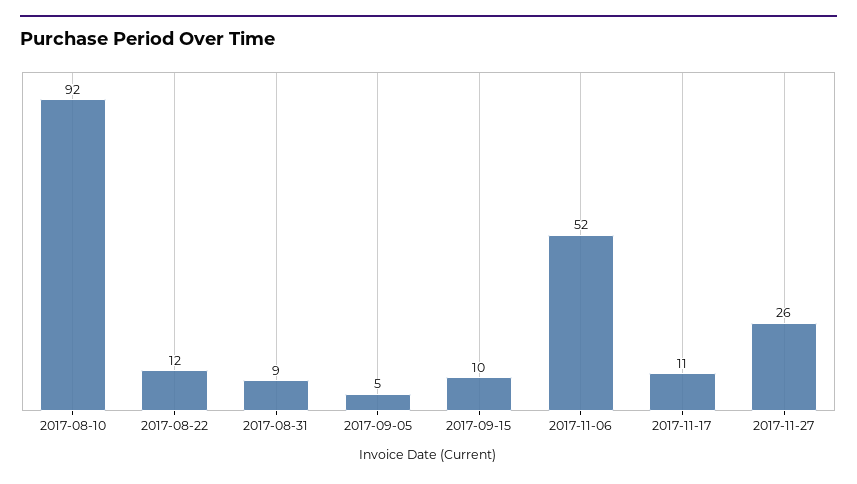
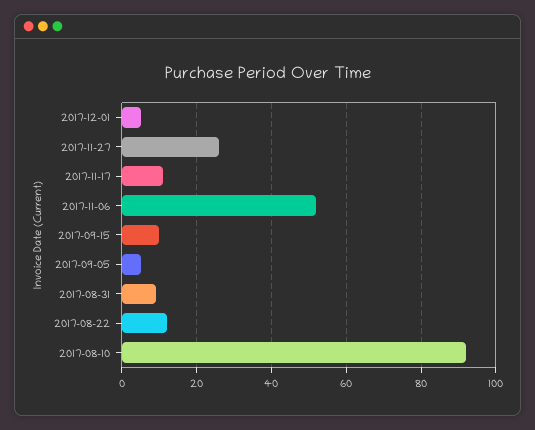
2017-12-01: none -> 5

